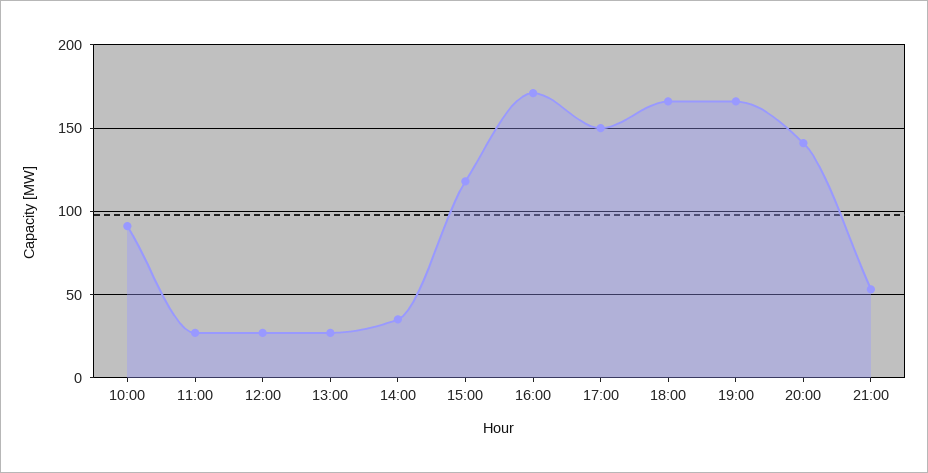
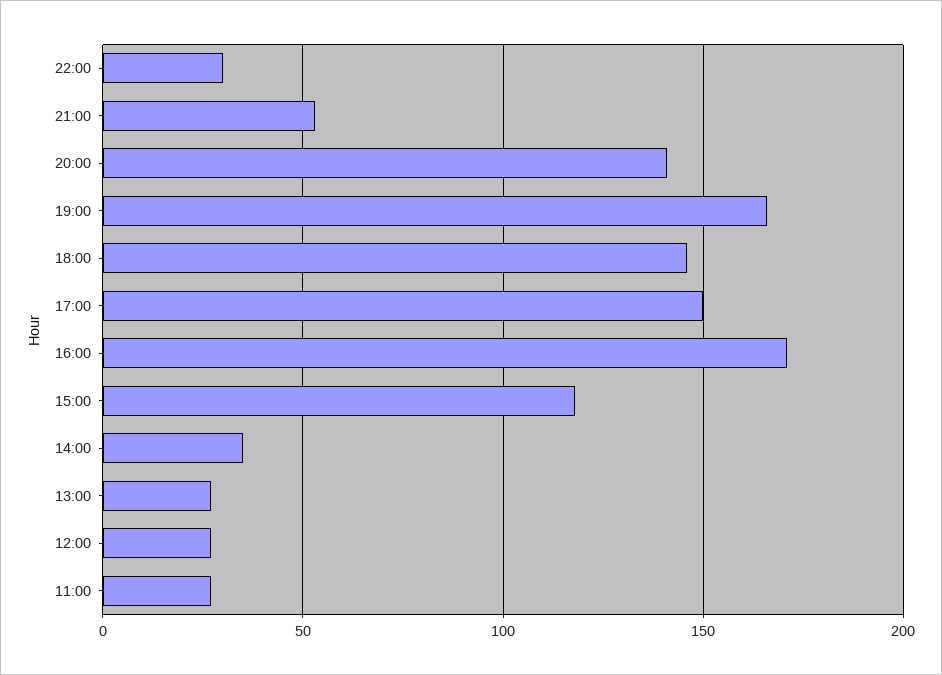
10:00: 90 -> none
18:00: 165 -> 145
22:00: none -> 30

